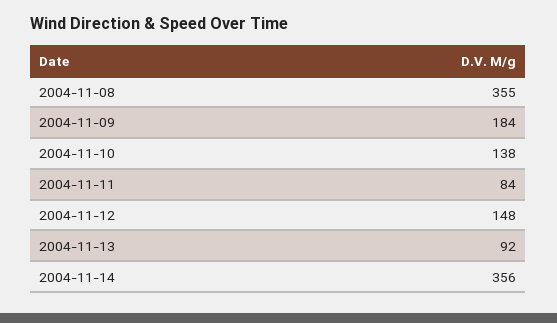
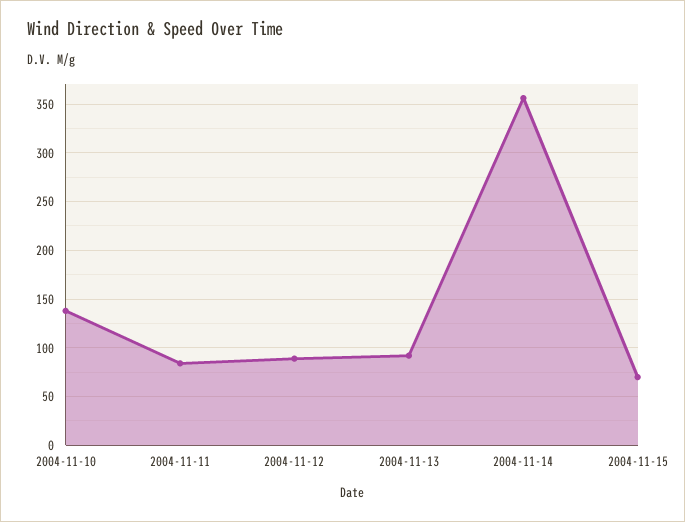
2004-11-08: 355 -> none
2004-11-09: 184 -> none
2004-11-12: 148 -> 90
2004-11-15: none -> 70

